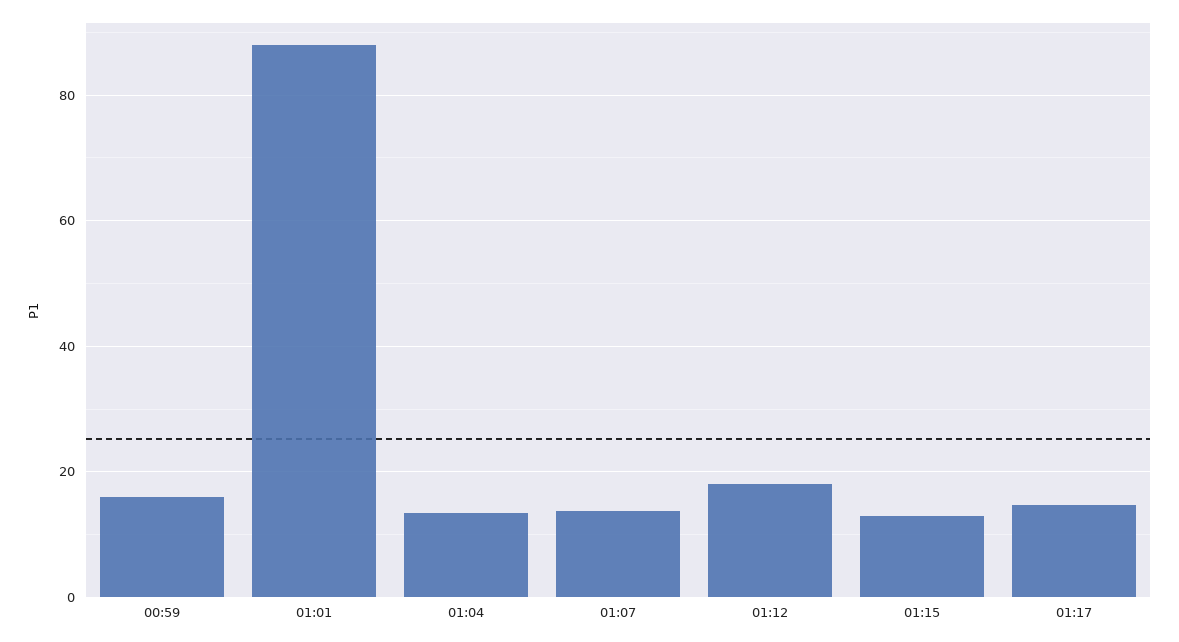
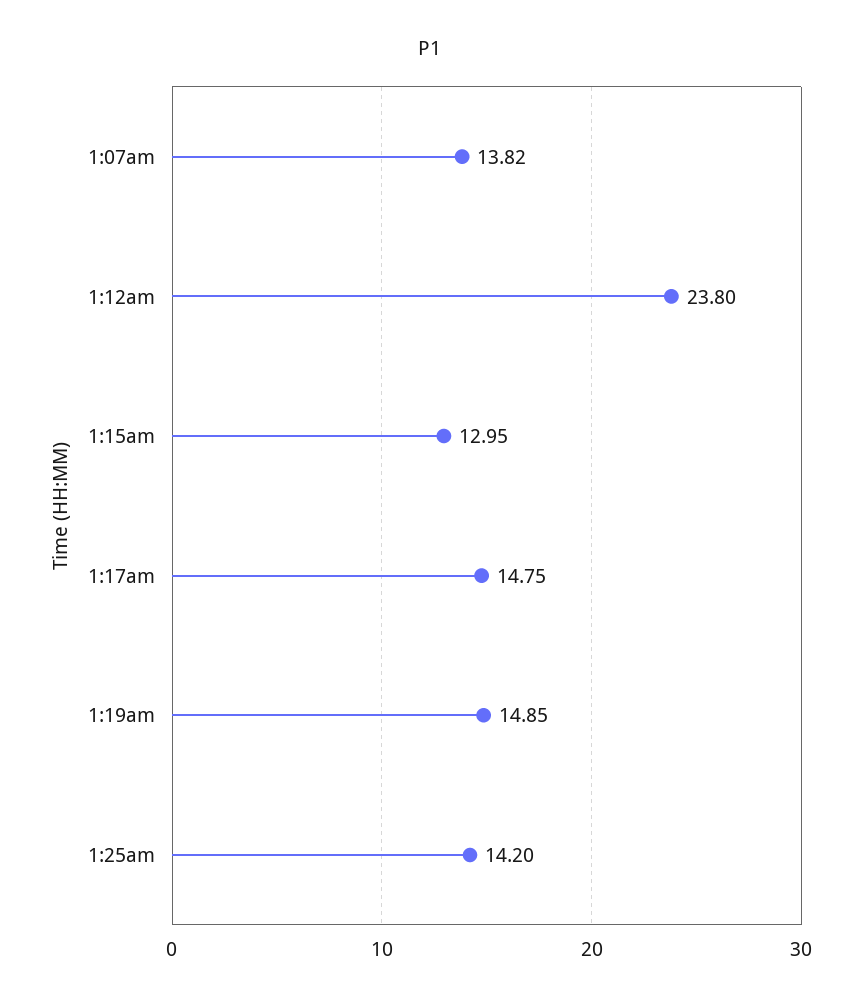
00:59: 16 -> none
01:01: 88 -> none
01:04: 14 -> none
01:12: 18 -> 23.8
1:19am: none -> 14.85
1:25am: none -> 14.2

